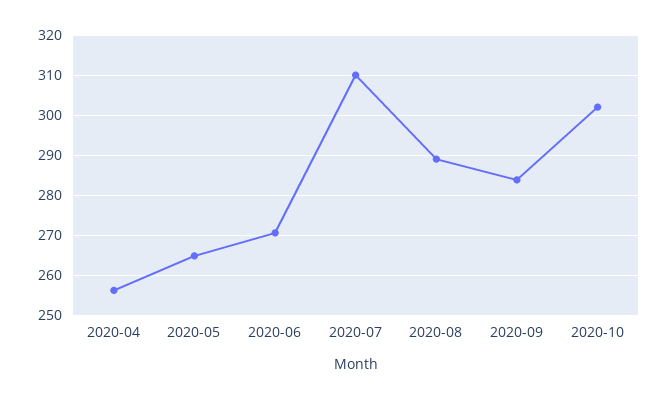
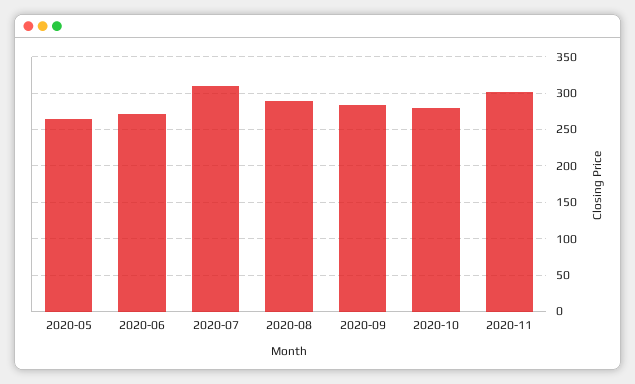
2020-04: 256 -> none
2020-10: 302 -> 280
2020-11: none -> 300

